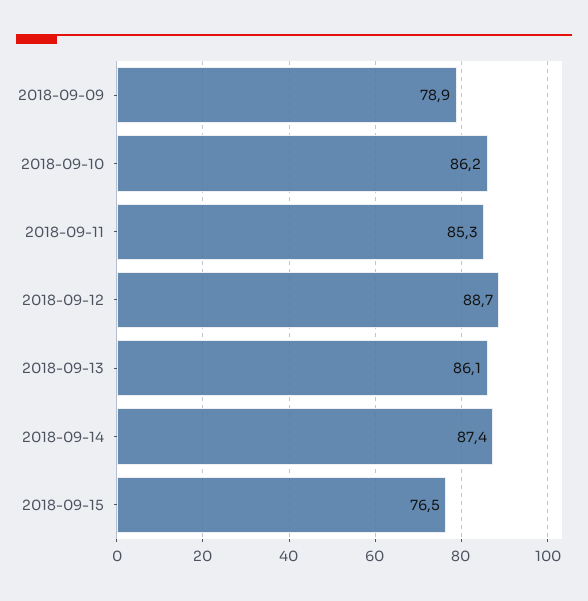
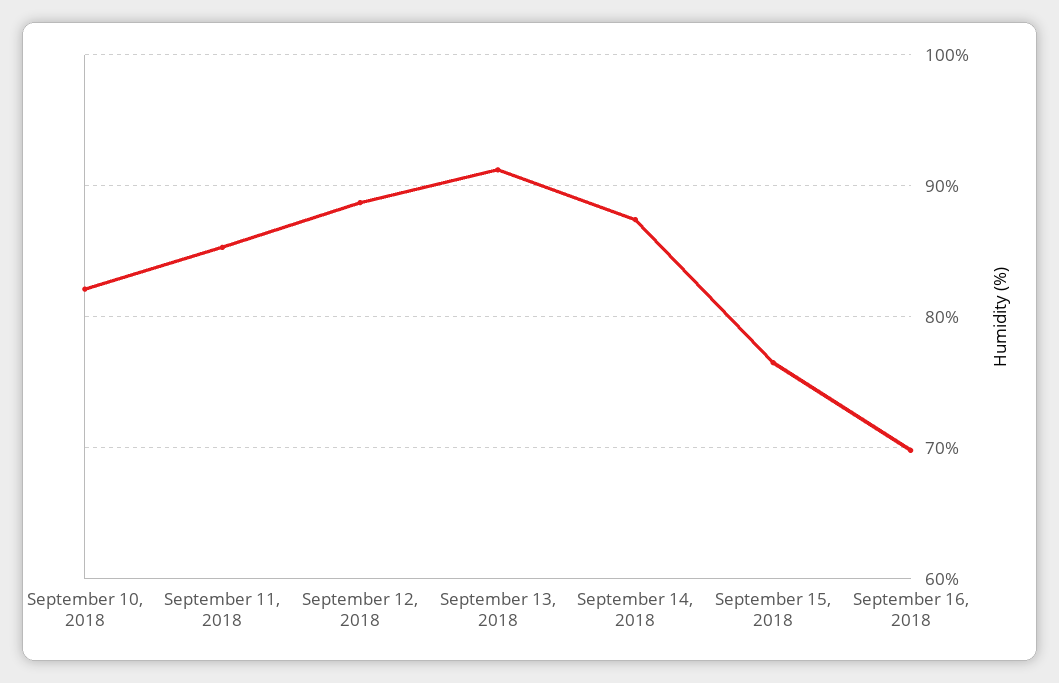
2018-09-09: 78.9 -> none
2018-09-10: 86.2 -> 82
2018-09-13: 86.1 -> 91
September 16, 2018: none -> 70

